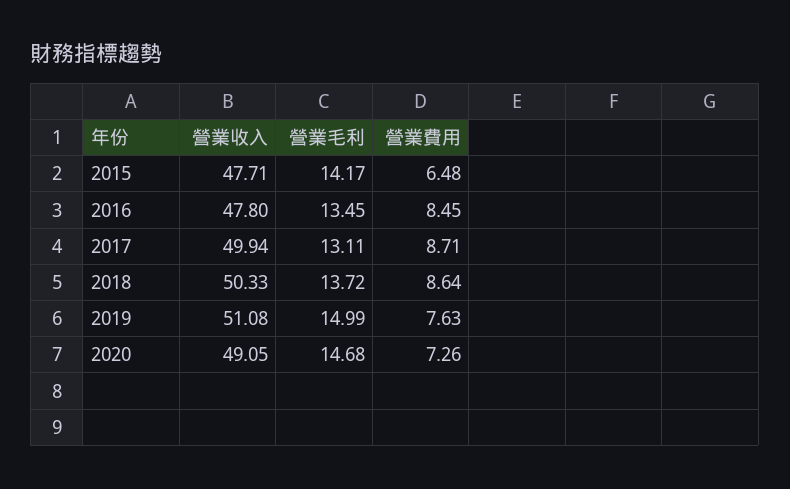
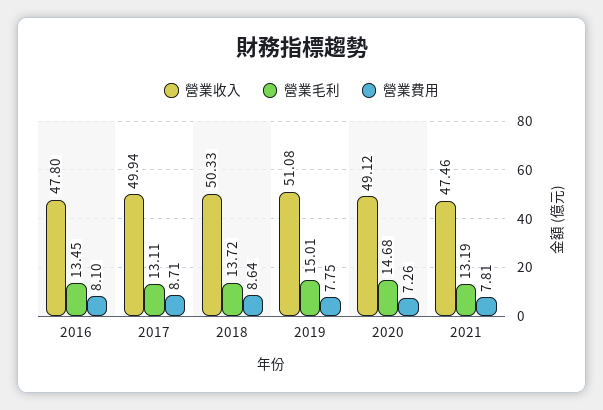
營業收入, 2015: 47.71 -> none
營業毛利, 2015: 14.17 -> none
營業費用, 2015: 6.48 -> none
營業費用, 2016: 8.45 -> 8.1
營業毛利, 2019: 14.99 -> 15.01
營業費用, 2019: 7.63 -> 7.75
營業收入, 2020: 49.05 -> 49.12
營業收入, 2021: none -> 47.46
營業毛利, 2021: none -> 13.19
營業費用, 2021: none -> 7.81

